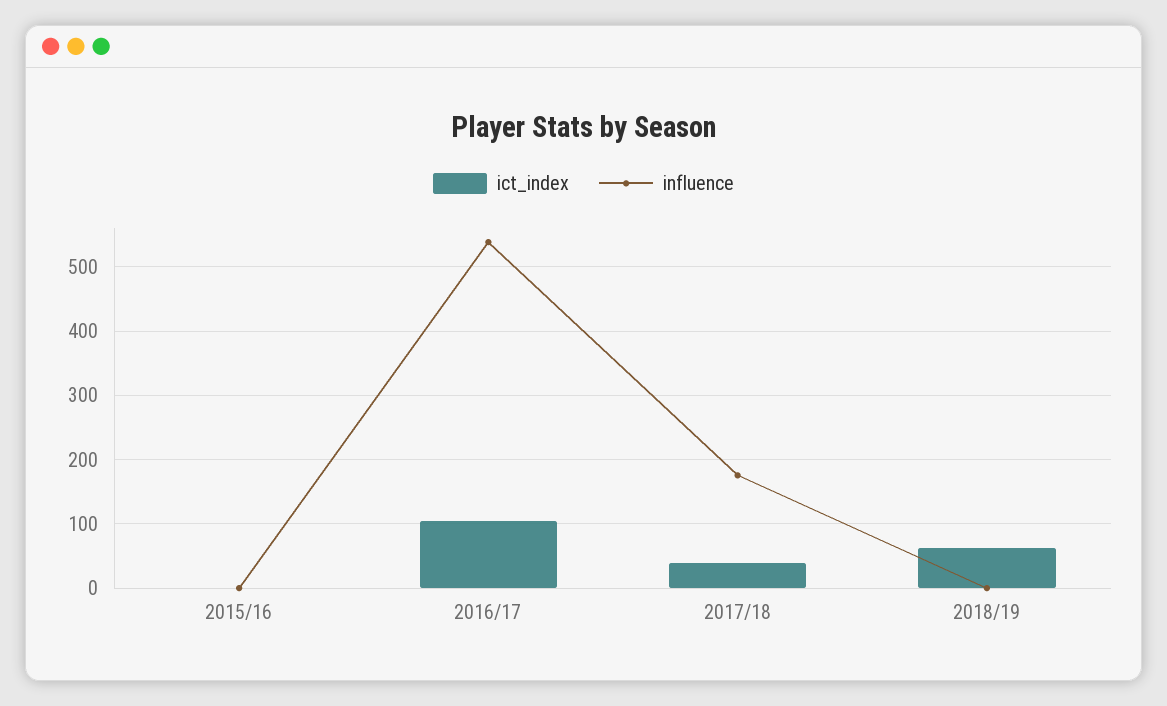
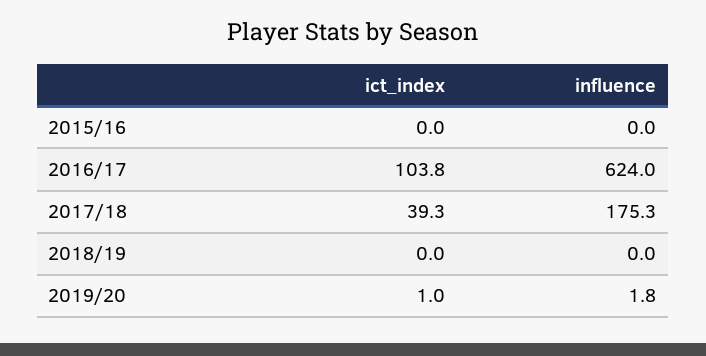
influence, 2016/17: 540 -> 624
ict_index, 2018/19: 60 -> 0
ict_index, 2019/20: none -> 1
influence, 2019/20: none -> 1.8

